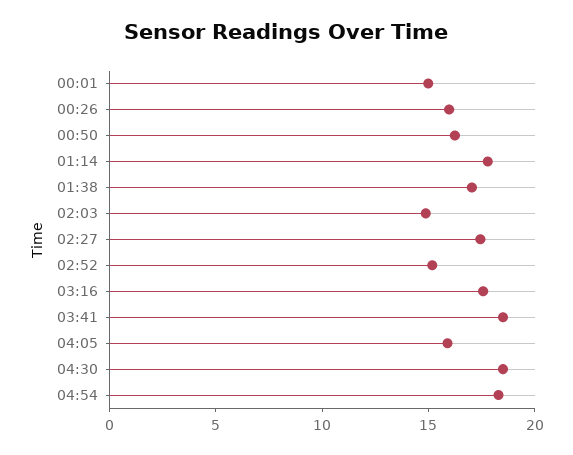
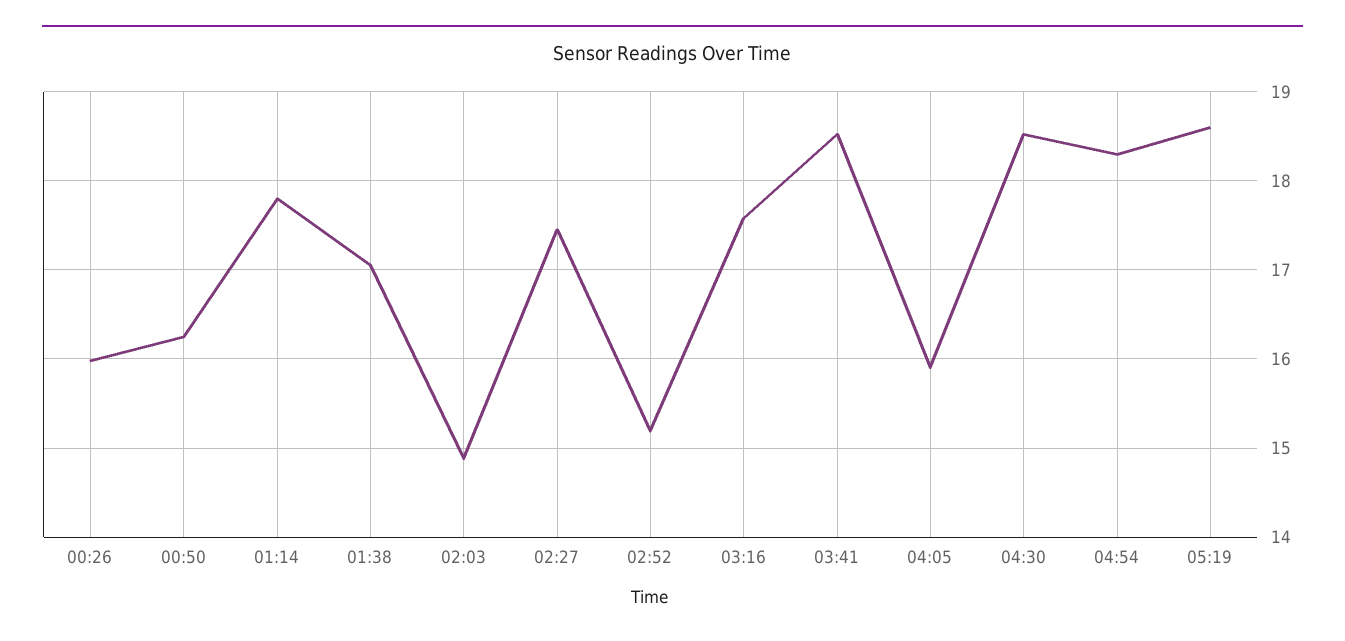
00:01: 15 -> none
05:19: none -> 18.6

